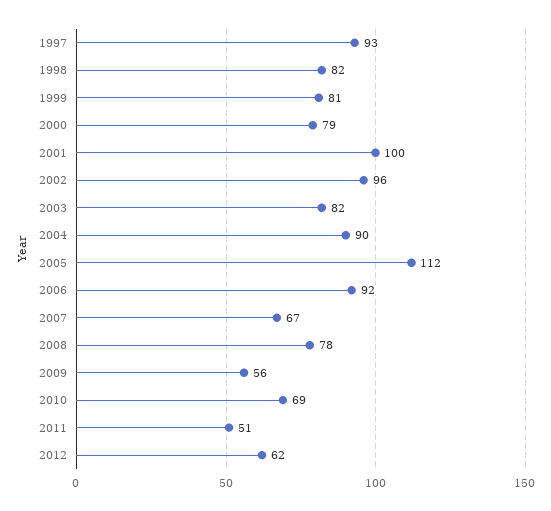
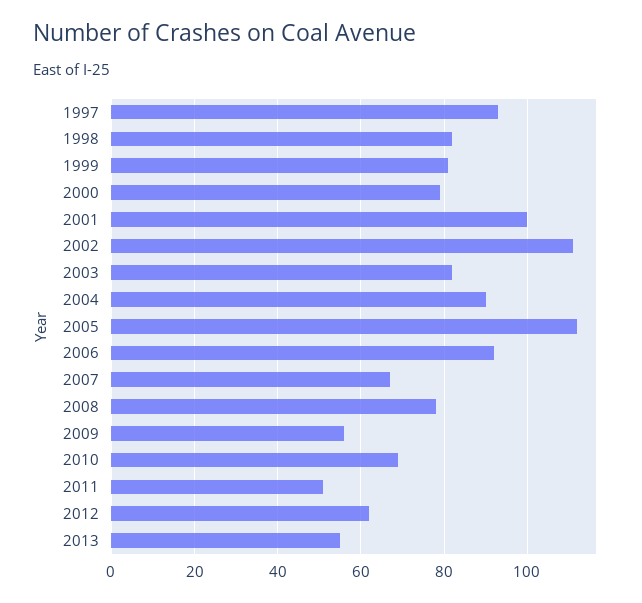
2002: 96 -> 110
2013: none -> 55

